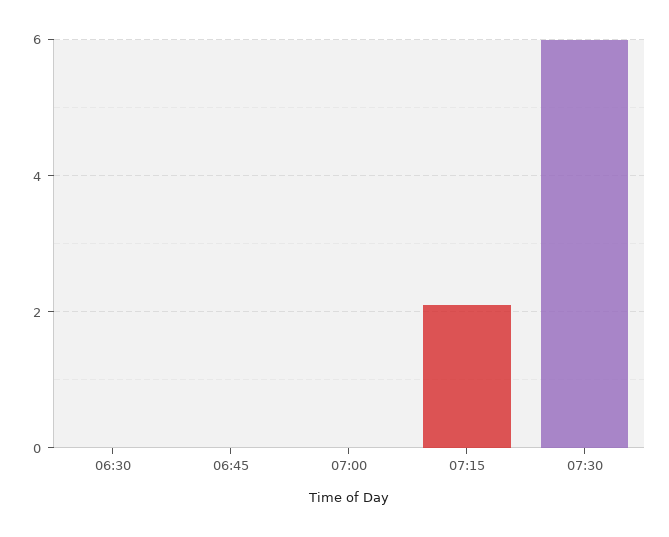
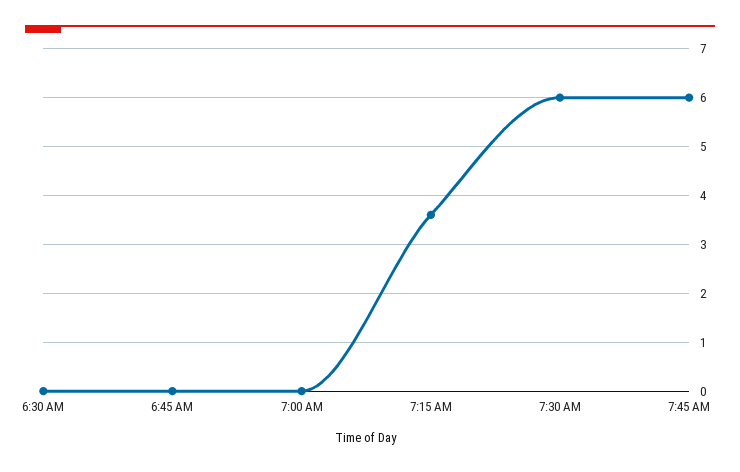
07:15: 2 -> 3.5
7:45 AM: none -> 6

